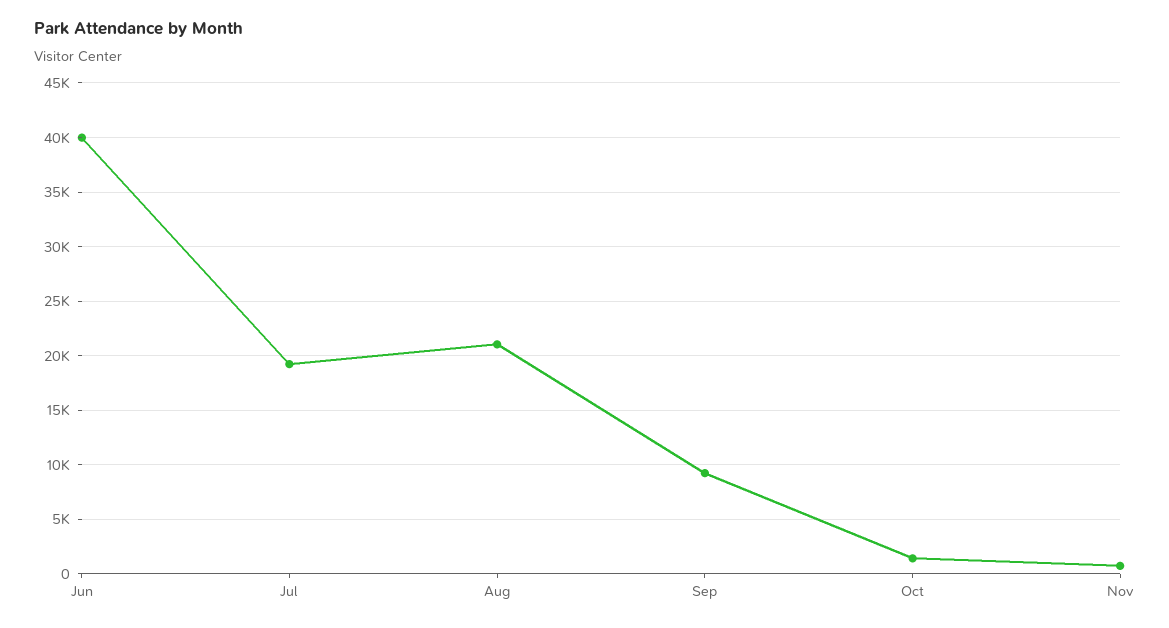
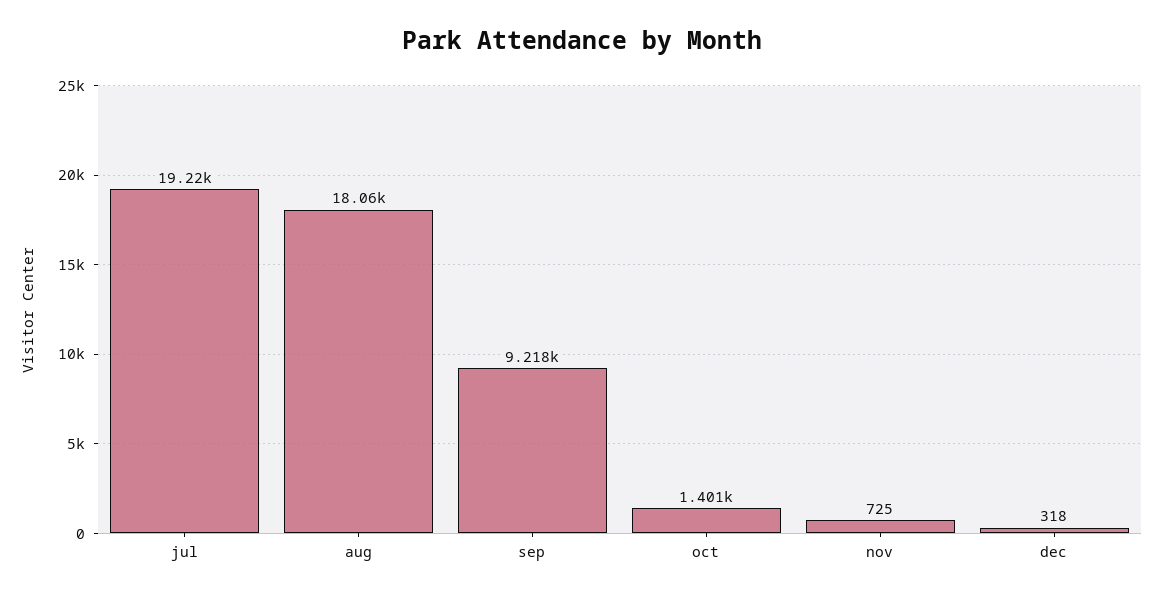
Jun: 40000 -> none
Aug: 21000 -> 18060
dec: none -> 318

